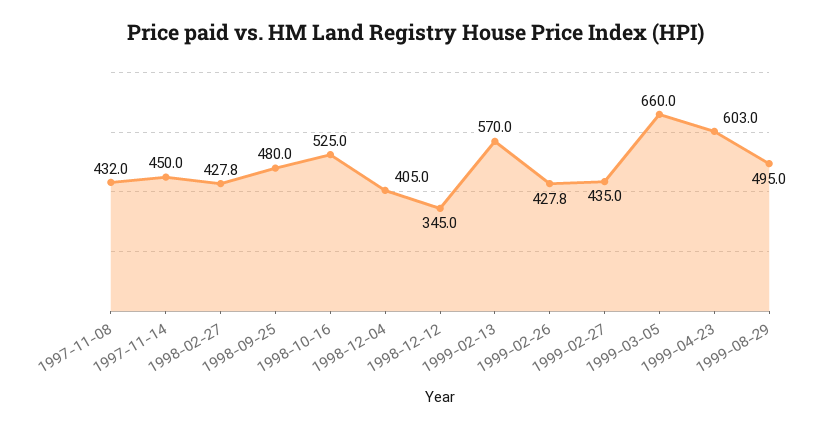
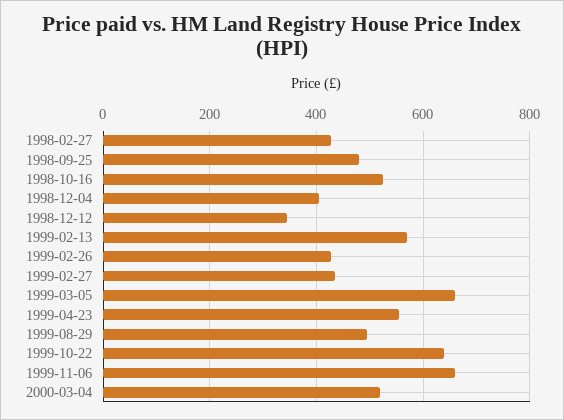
1997-11-08: 432 -> none
1997-11-14: 450 -> none
1999-04-23: 603 -> 560
1999-10-22: none -> 640
1999-11-06: none -> 660
2000-03-04: none -> 520

